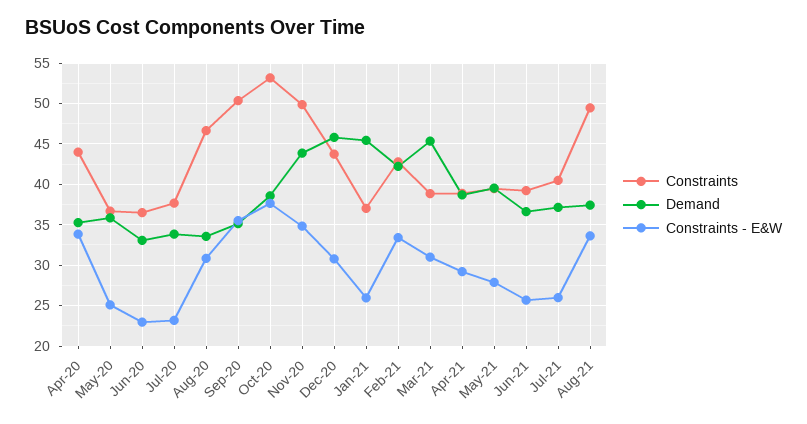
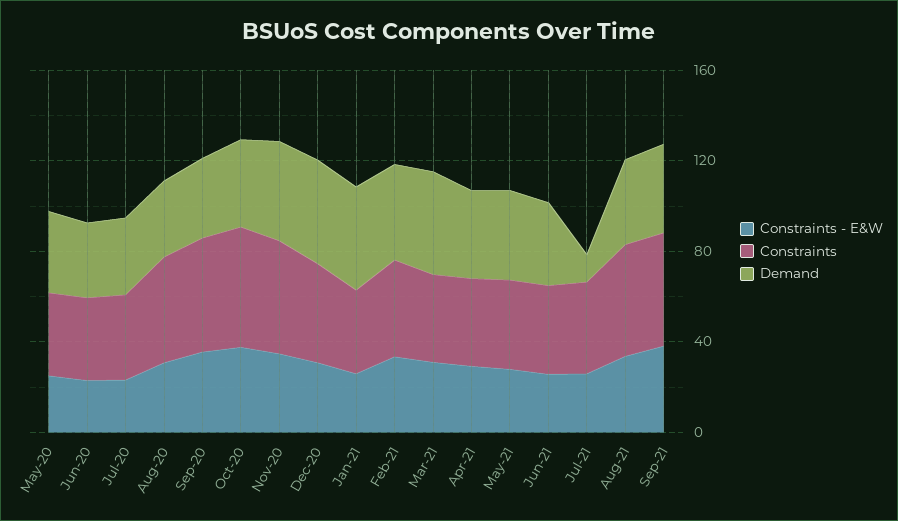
Constraints, Apr-20: 44 -> none
Demand, Apr-20: 35 -> none
Constraints - E&W, Apr-20: 34 -> none
Demand, Jul-21: 37 -> 10
Constraints - E&W, Sep-21: none -> 40
Constraints, Sep-21: none -> 50
Demand, Sep-21: none -> 40

